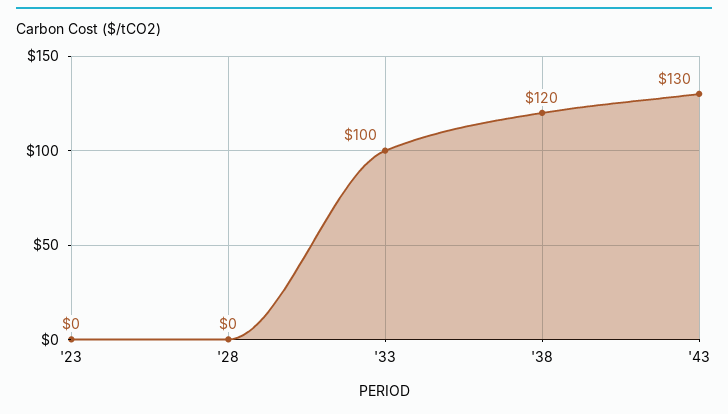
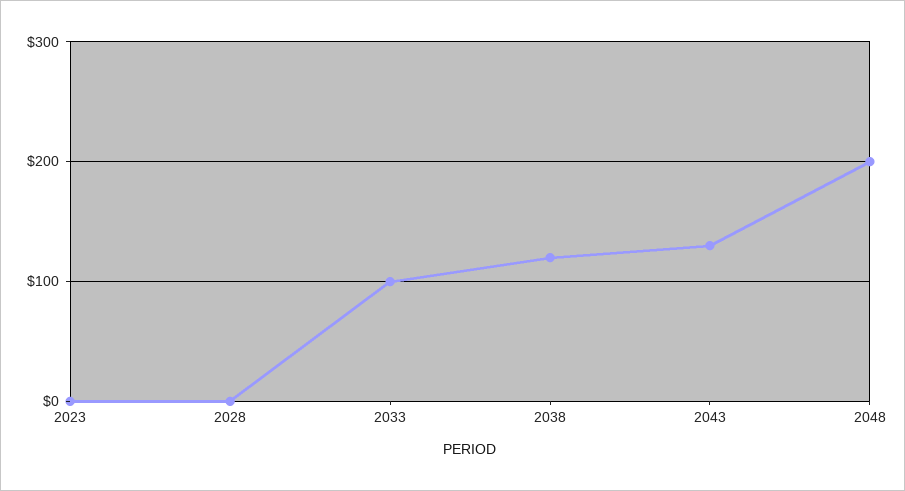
2048: none -> 200

